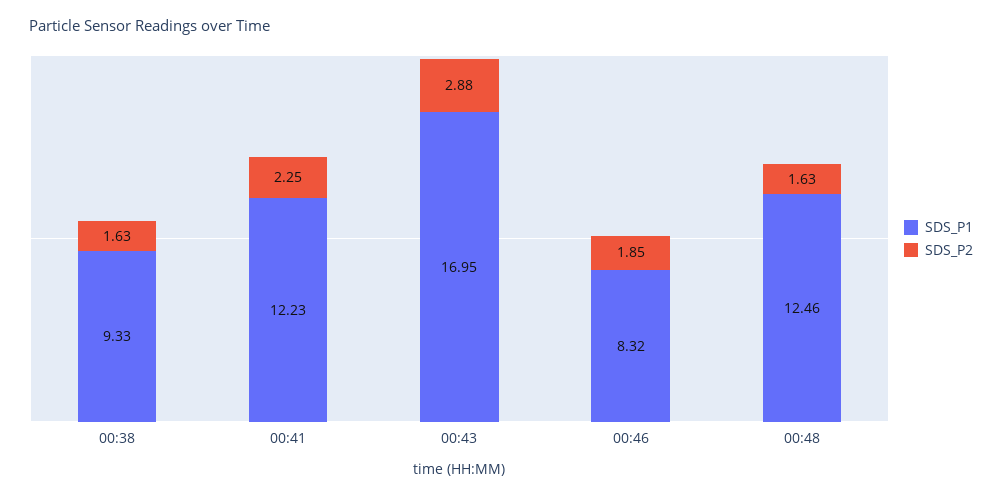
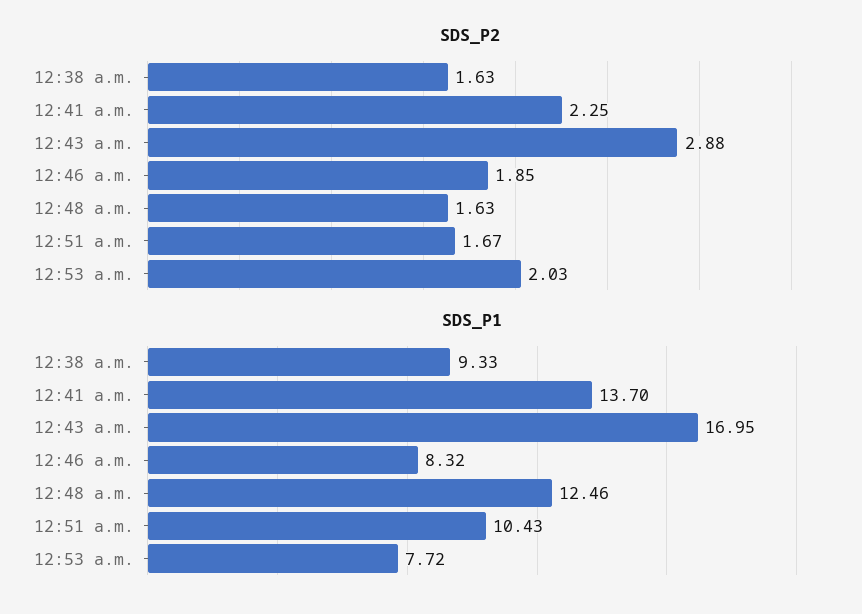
SDS_P1, 00:41: 12.23 -> 13.7
SDS_P2, 12:51 a.m.: none -> 1.67
SDS_P2, 12:53 a.m.: none -> 2.03
SDS_P1, 12:51 a.m.: none -> 10.43
SDS_P1, 12:53 a.m.: none -> 7.72

